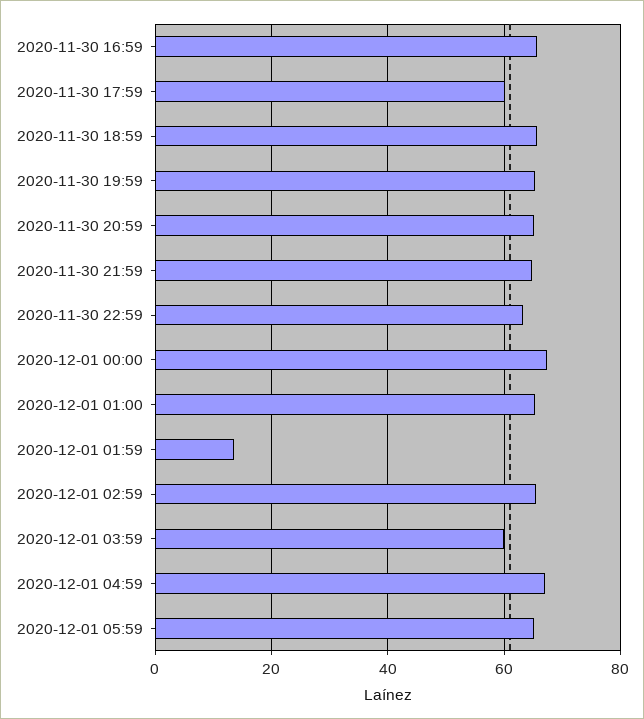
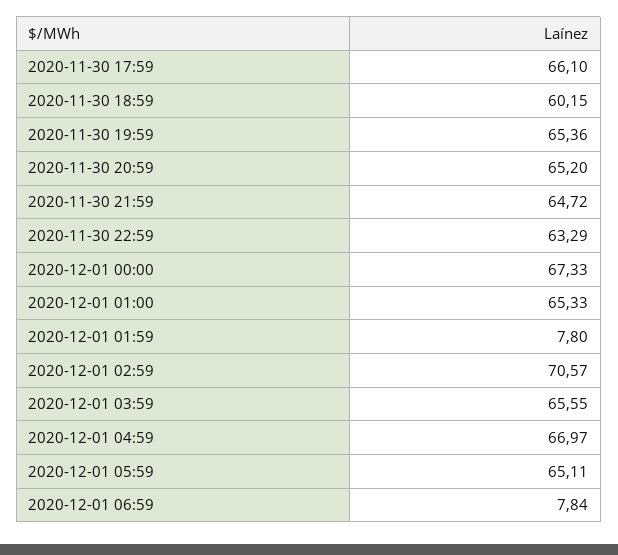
2020-11-30 16:59: 66 -> none
2020-11-30 17:59: 60 -> 66.1
2020-11-30 18:59: 66 -> 60.15
2020-12-01 01:59: 14 -> 7.8
2020-12-01 02:59: 66 -> 70.57
2020-12-01 03:59: 60 -> 65.55
2020-12-01 06:59: none -> 7.84

